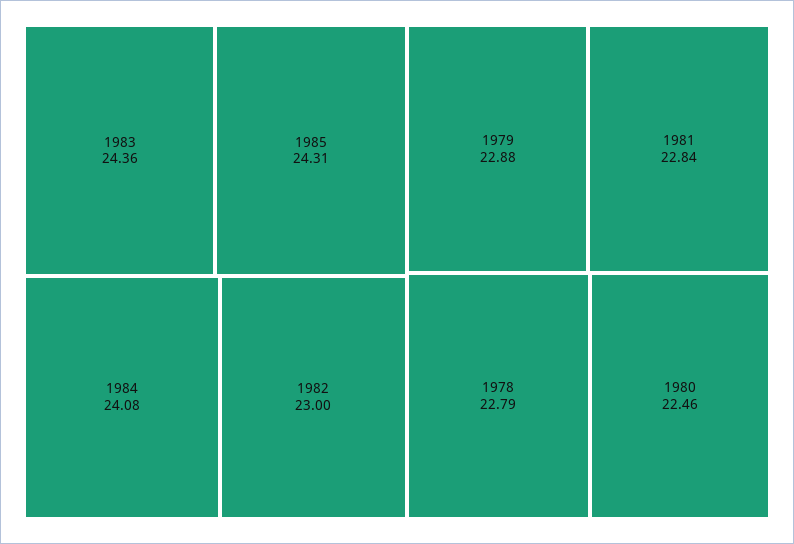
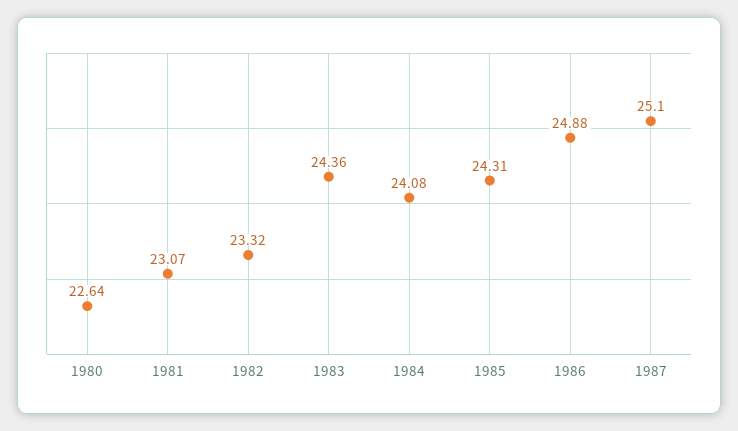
1982: 23 -> 23.32
1979: 22.88 -> none
1981: 22.84 -> 23.07
1978: 22.79 -> none
1980: 22.46 -> 22.64
1986: none -> 24.88
1987: none -> 25.1

